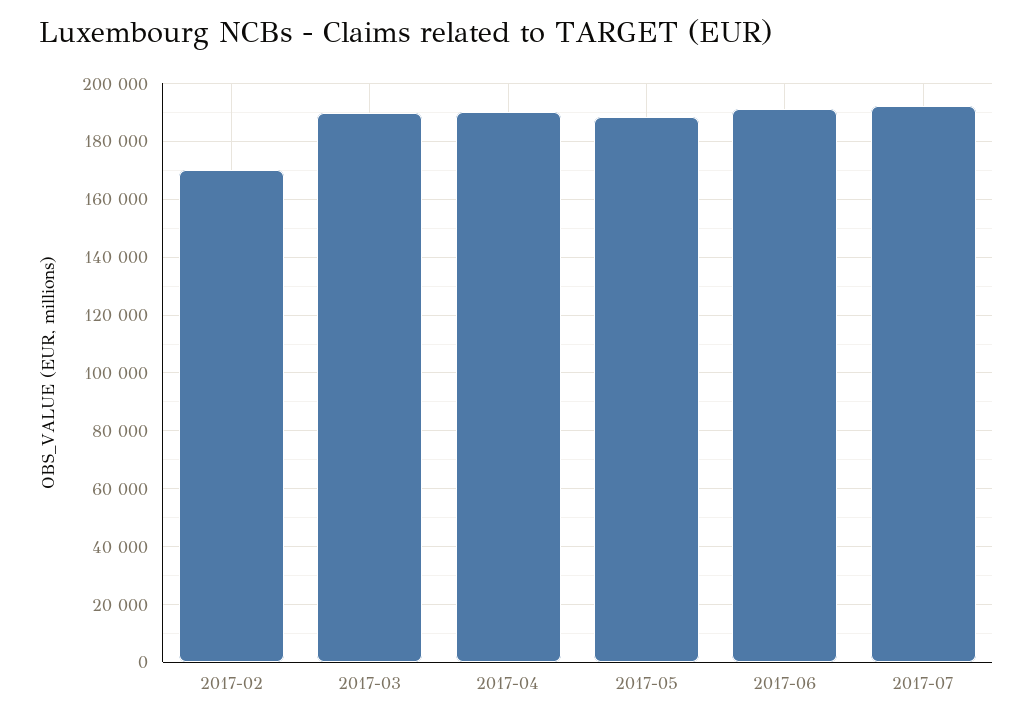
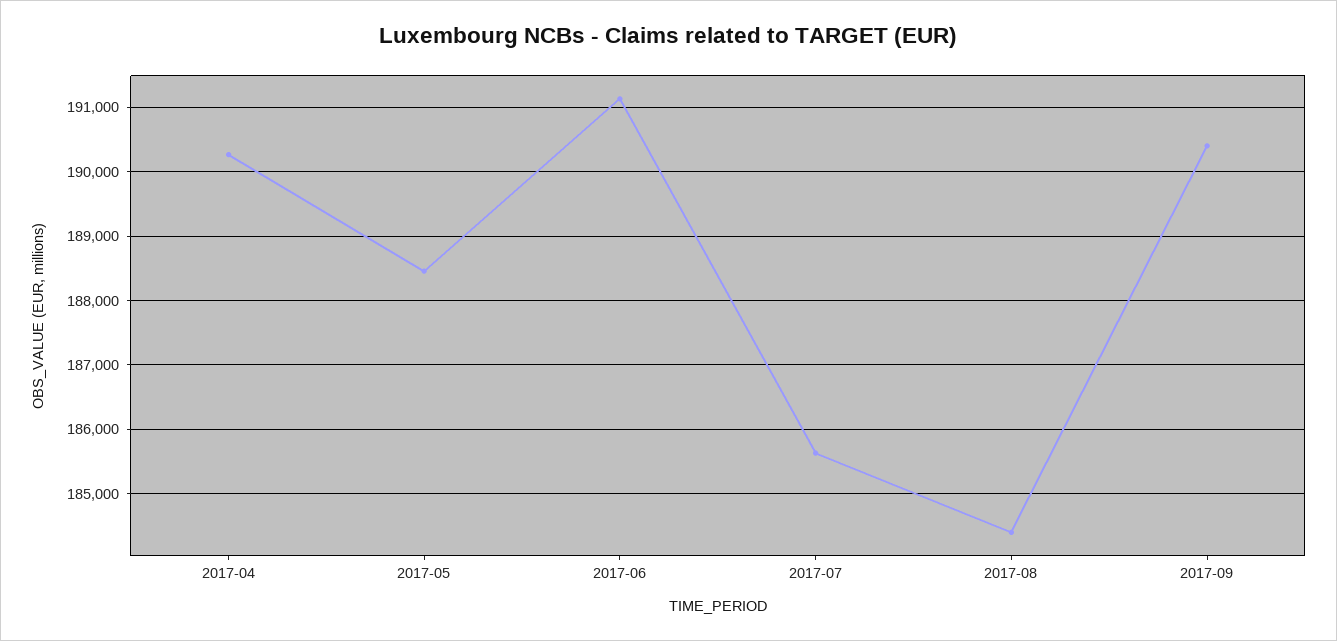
2017-02: 170000 -> none
2017-03: 190000 -> none
2017-07: 192500 -> 185600
2017-08: none -> 184400
2017-09: none -> 190400

